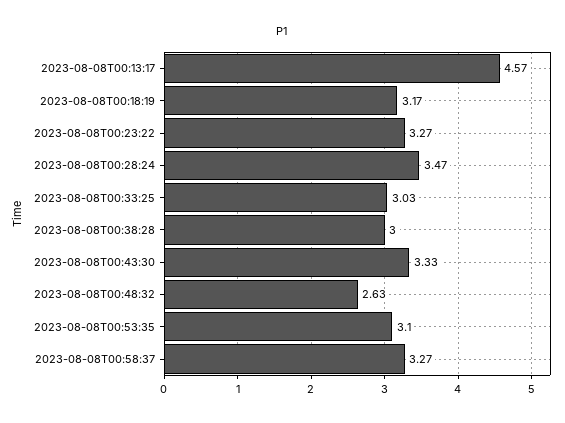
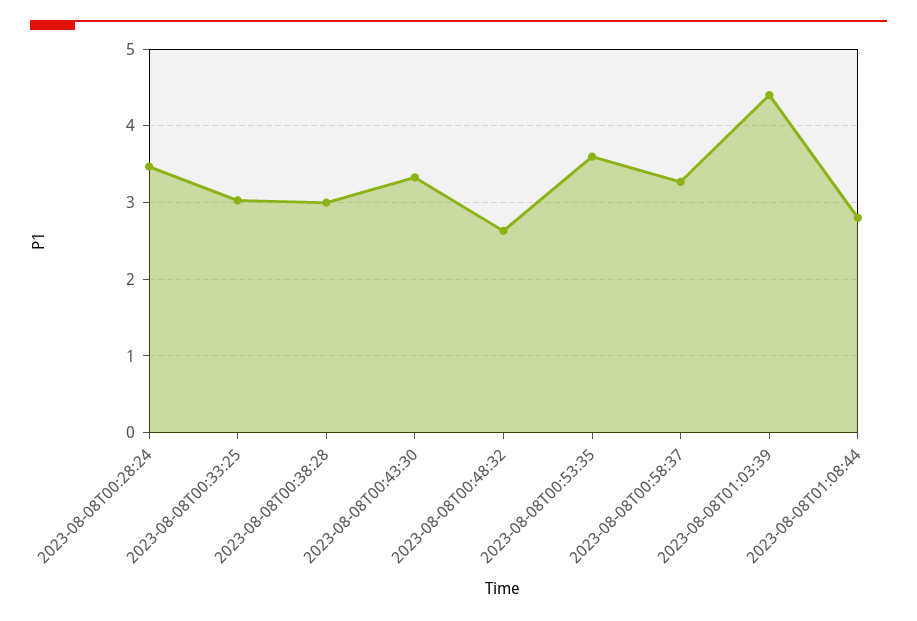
2023-08-08T00:13:17: 4.57 -> none
2023-08-08T00:18:19: 3.17 -> none
2023-08-08T00:23:22: 3.27 -> none
2023-08-08T00:53:35: 3.1 -> 3.6
2023-08-08T01:03:39: none -> 4.4
2023-08-08T01:08:44: none -> 2.8

